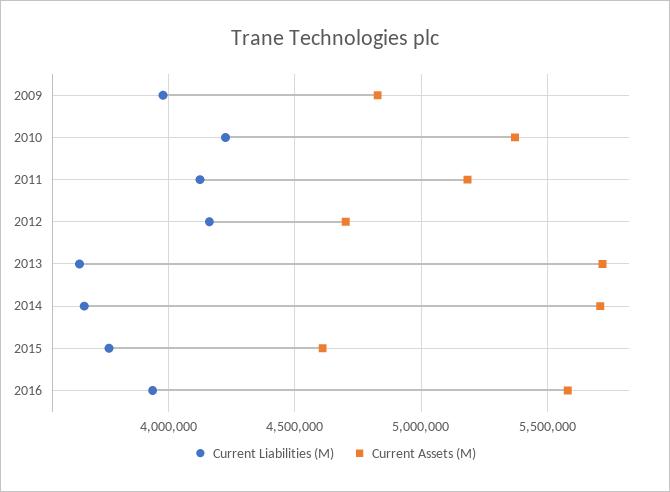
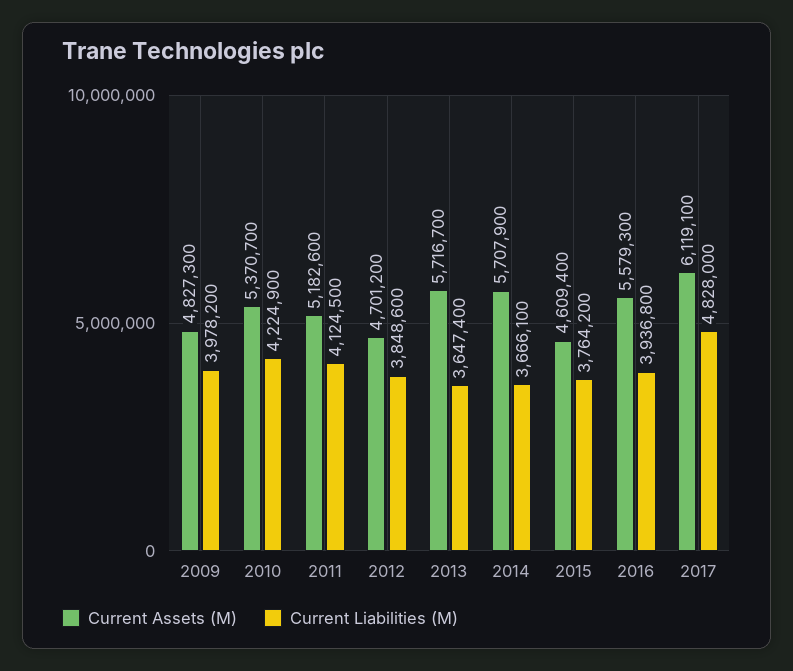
Current Liabilities (M), 2012: 4150000 -> 3848600
Current Assets (M), 2017: none -> 6119100
Current Liabilities (M), 2017: none -> 4828000

